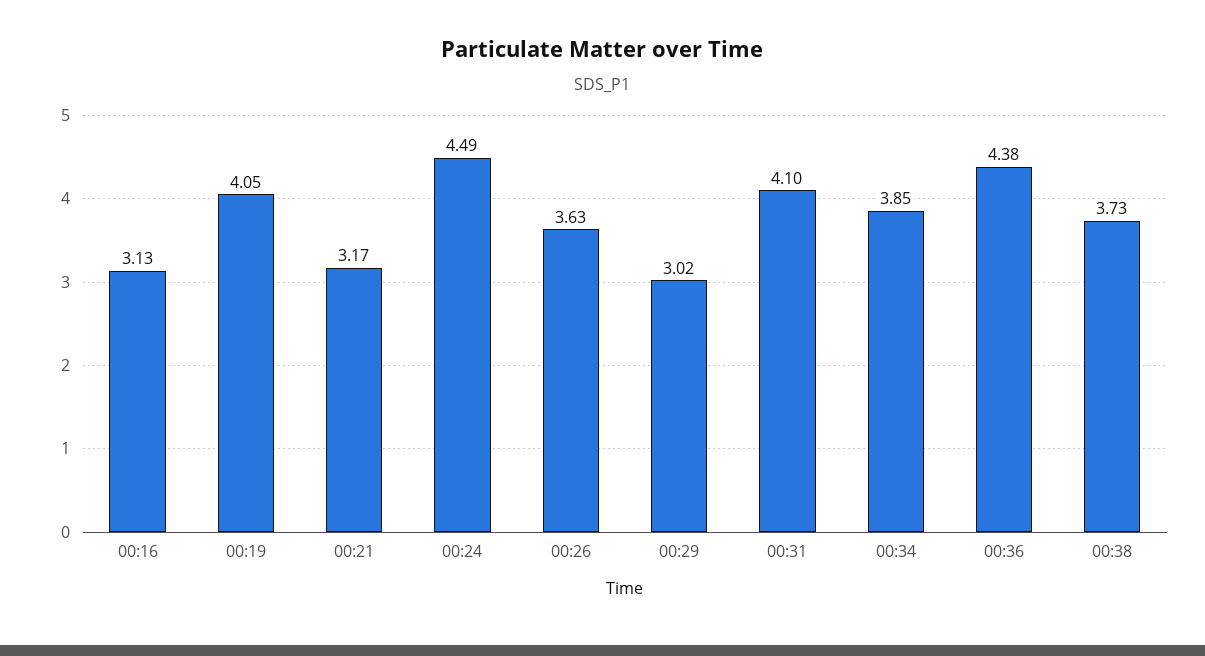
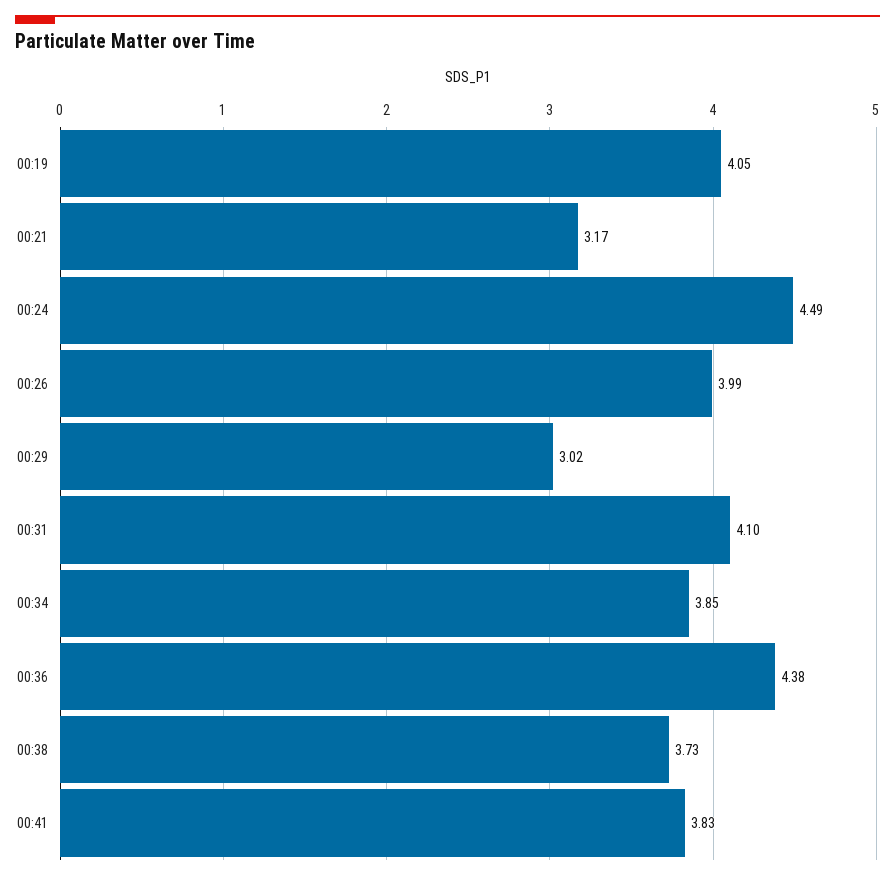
00:16: 3.13 -> none
00:26: 3.63 -> 3.99
00:41: none -> 3.83

